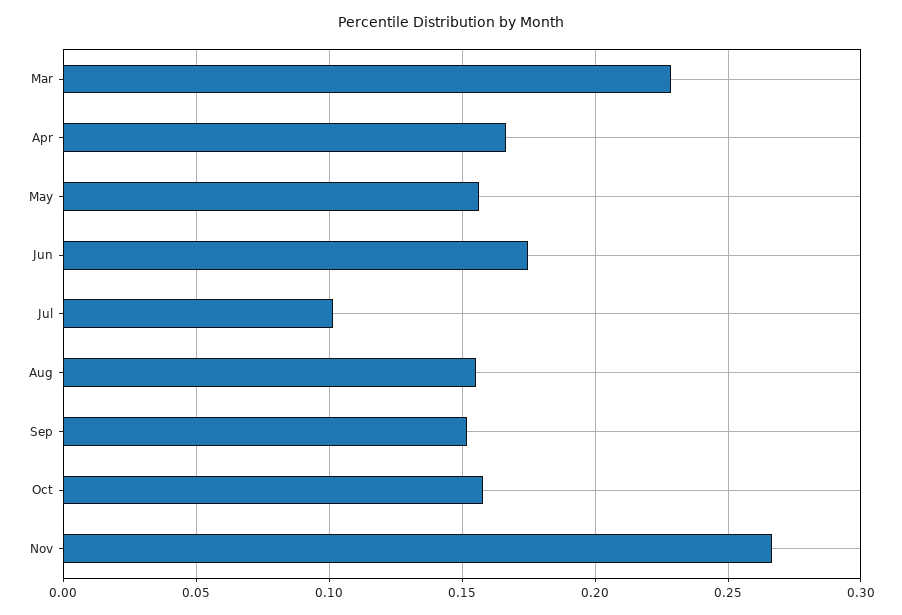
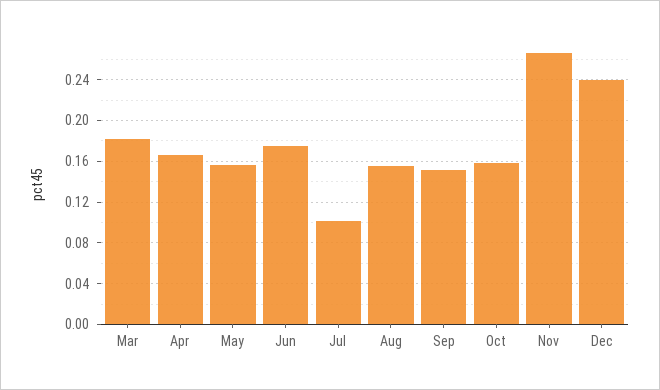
Mar: 0.23 -> 0.18
Dec: none -> 0.24

